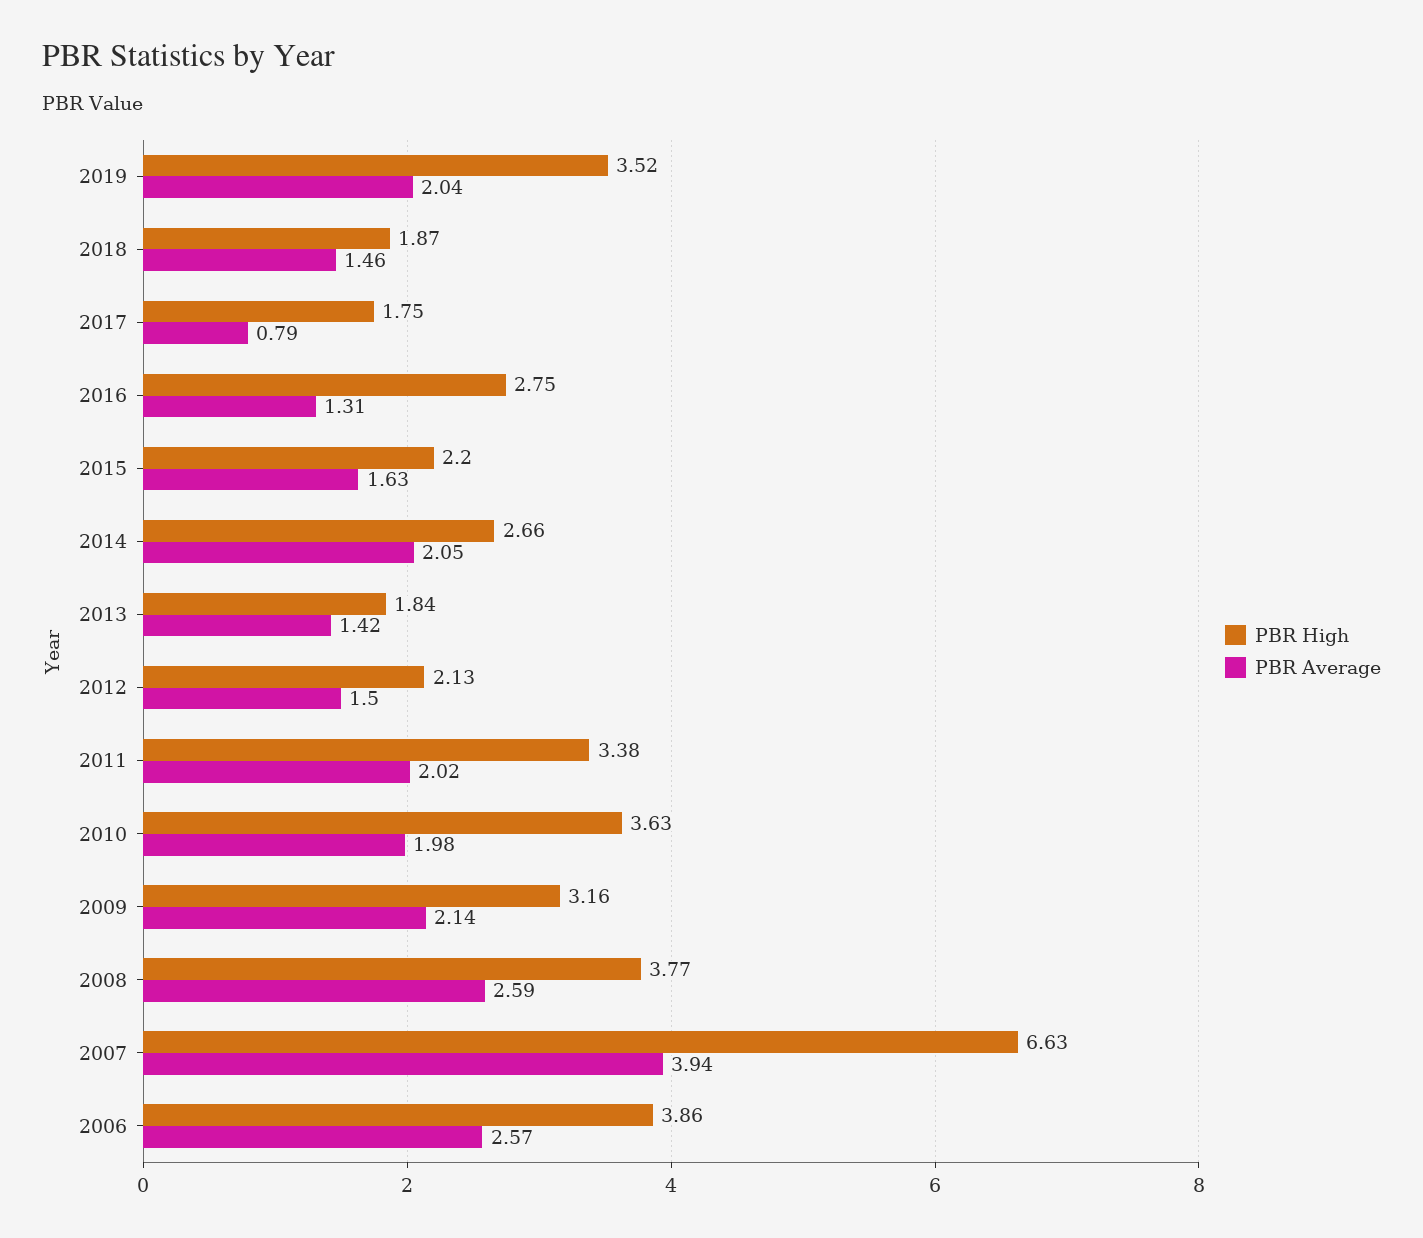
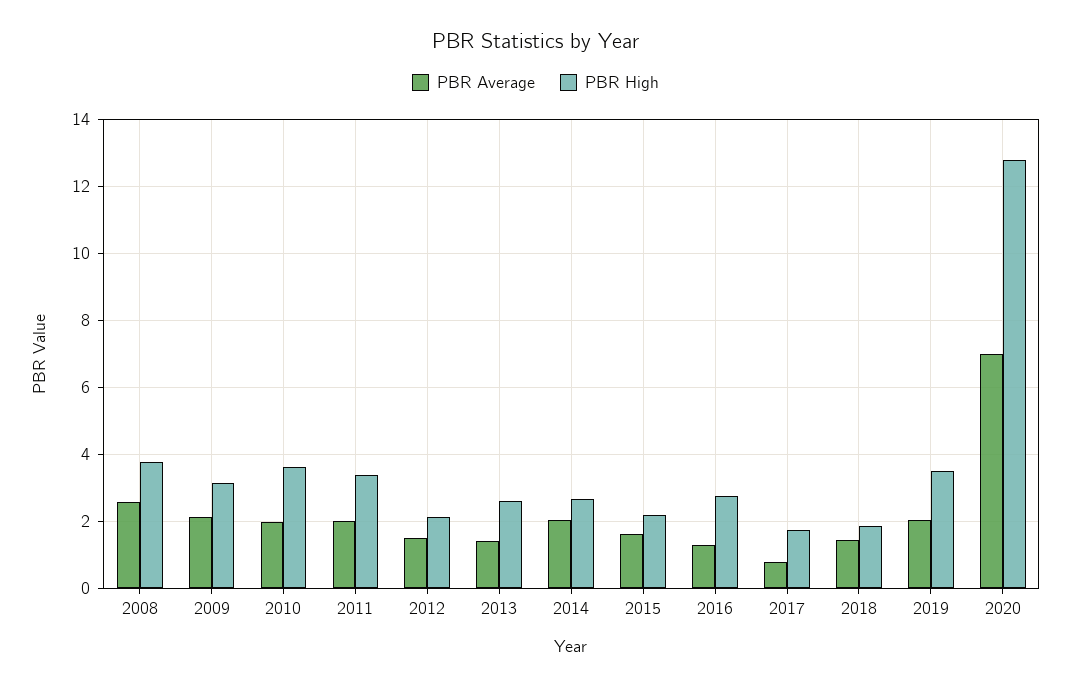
PBR High, 2013: 1.84 -> 2.6
PBR High, 2007: 6.63 -> none
PBR Average, 2007: 3.94 -> none
PBR High, 2006: 3.86 -> none
PBR Average, 2006: 2.57 -> none
PBR Average, 2020: none -> 7
PBR High, 2020: none -> 12.8

